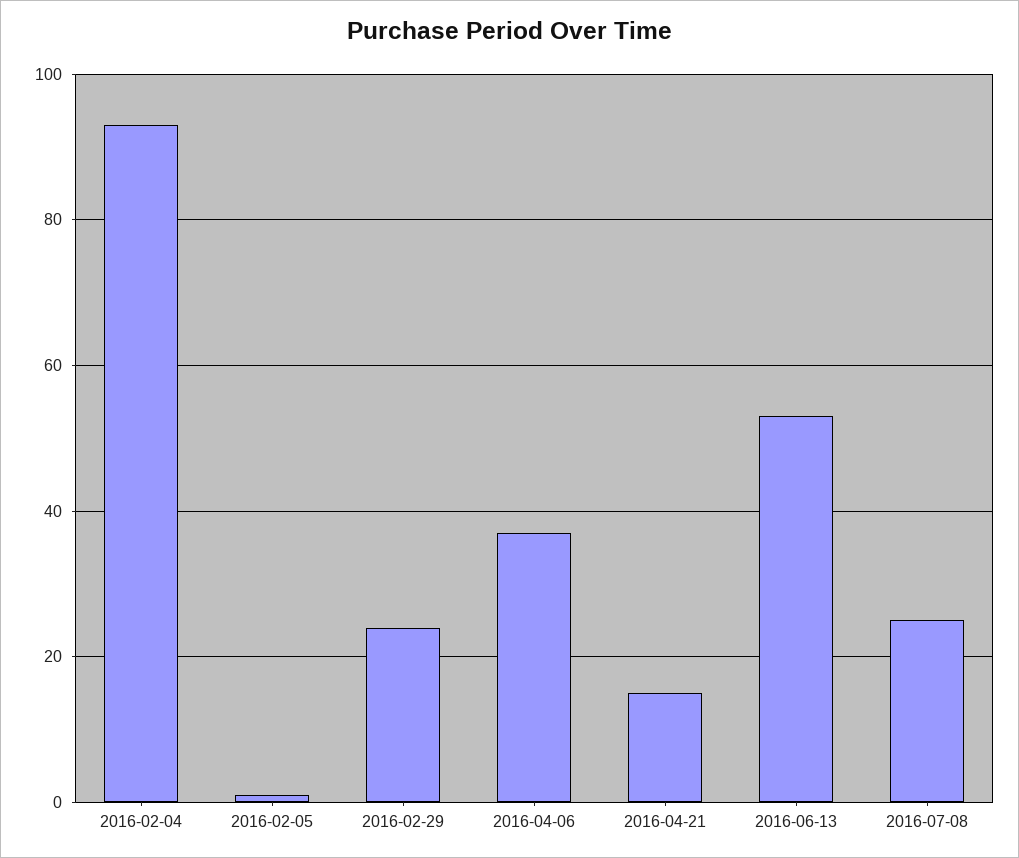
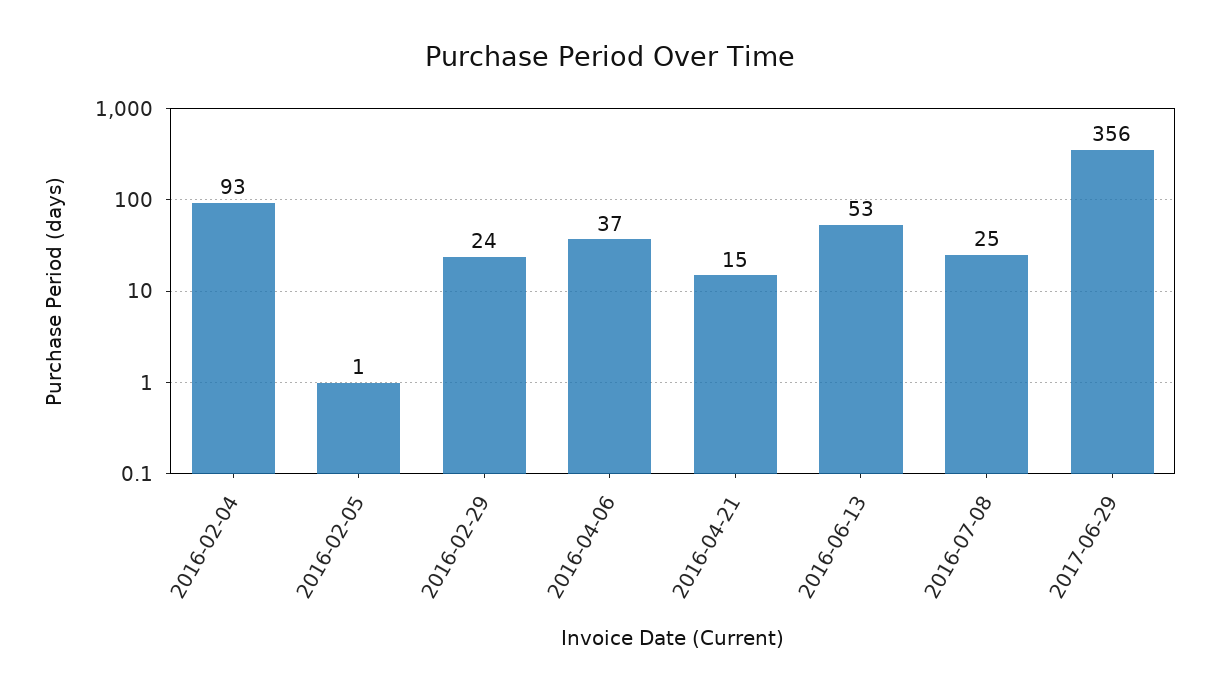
2017-06-29: none -> 356

